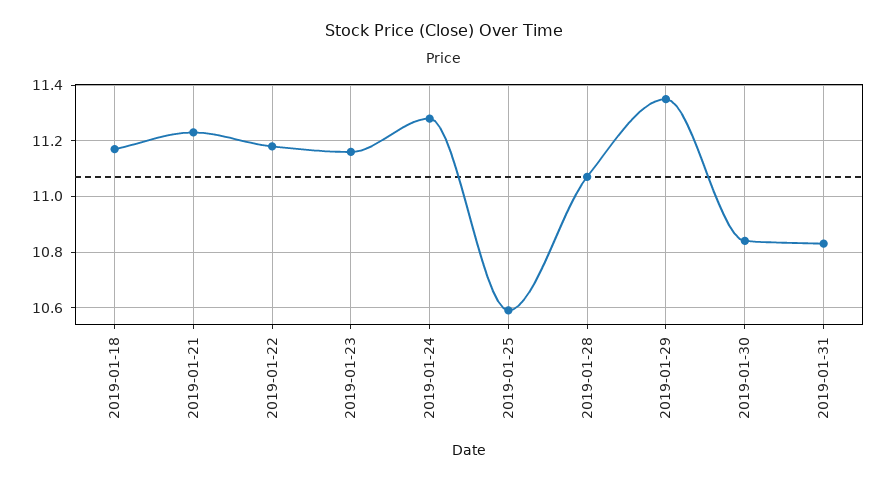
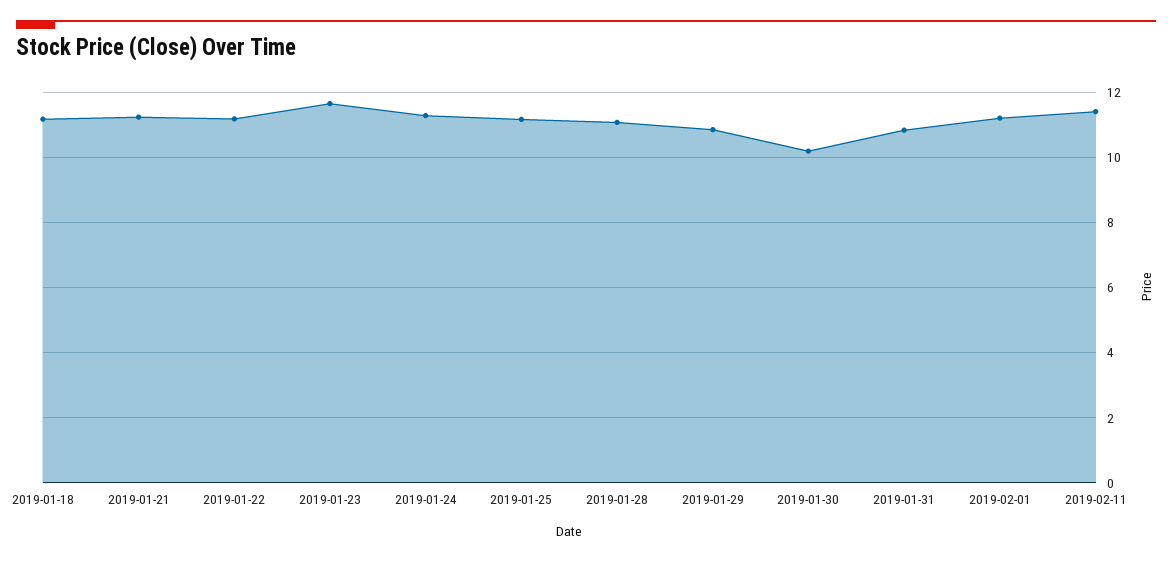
2019-01-23: 11.15 -> 11.6
2019-01-25: 10.6 -> 11.2
2019-01-29: 11.35 -> 10.8
2019-01-30: 10.85 -> 10.2
2019-02-01: none -> 11.2
2019-02-11: none -> 11.4

